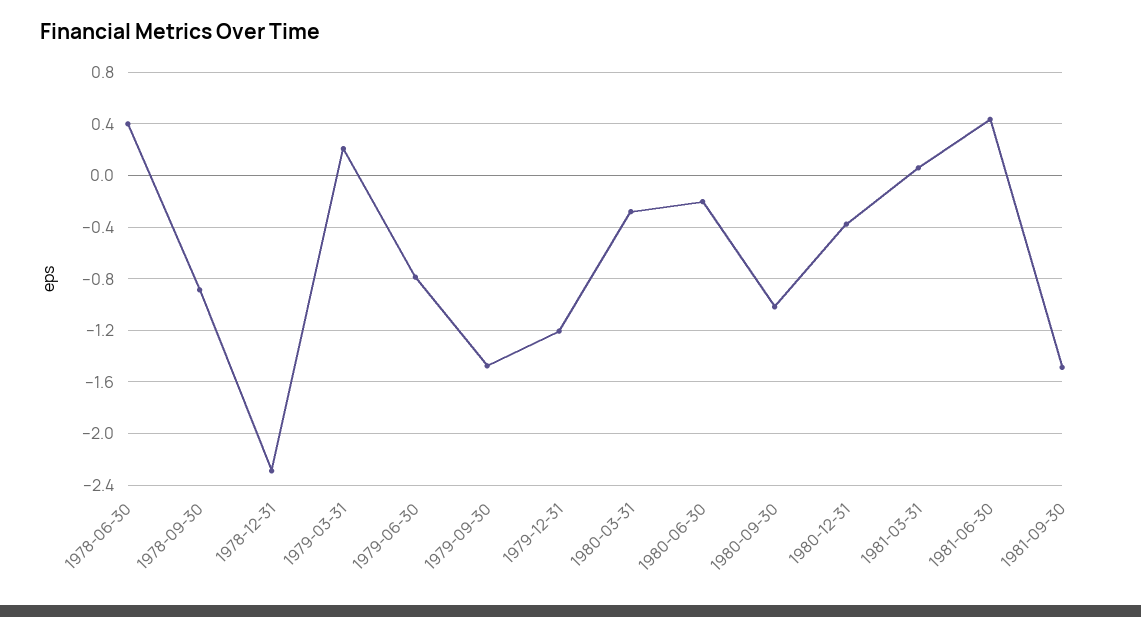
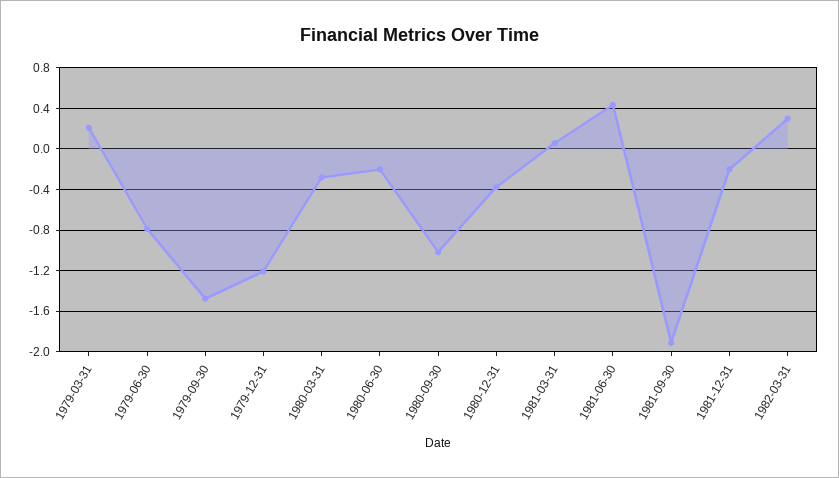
1978-06-30: 0.4 -> none
1978-09-30: -0.9 -> none
1978-12-31: -2.3 -> none
1981-09-30: -1.5 -> -1.9
1981-12-31: none -> -0.2
1982-03-31: none -> 0.3

